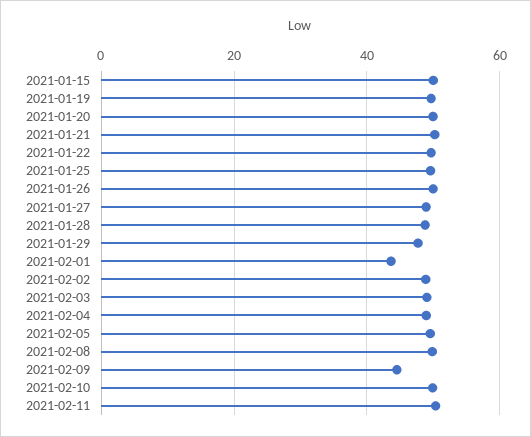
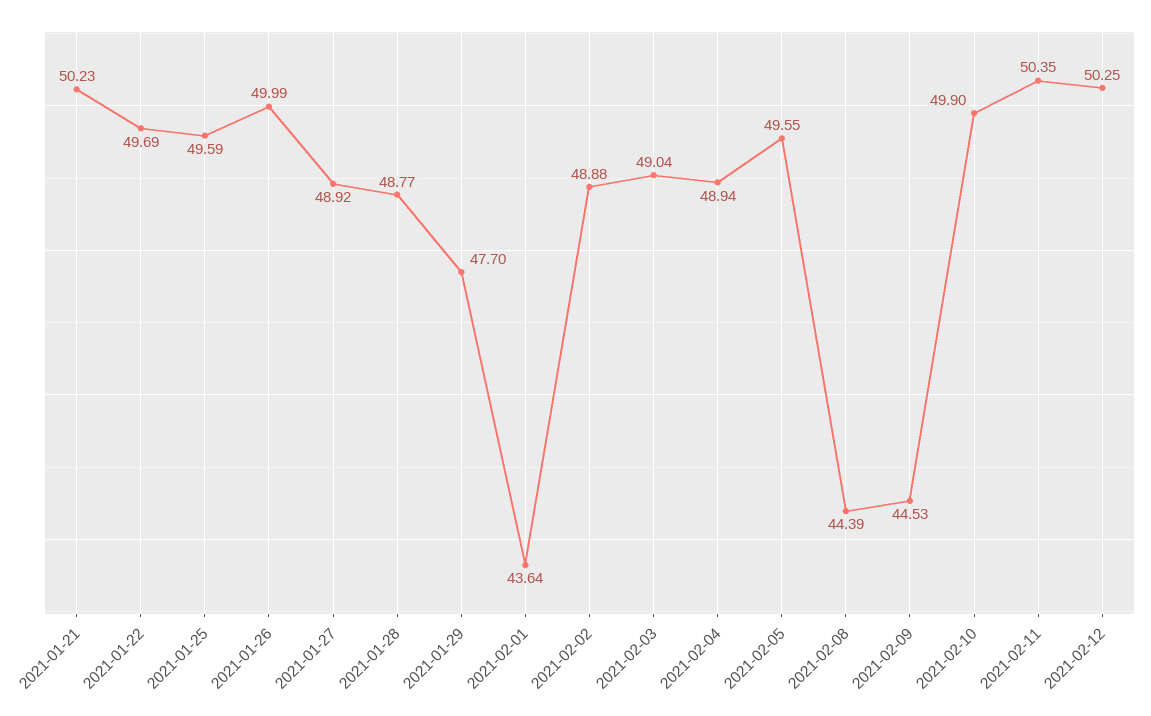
2021-01-15: 50 -> none
2021-01-19: 50 -> none
2021-01-20: 50 -> none
2021-02-08: 50 -> 44.39
2021-02-12: none -> 50.25

